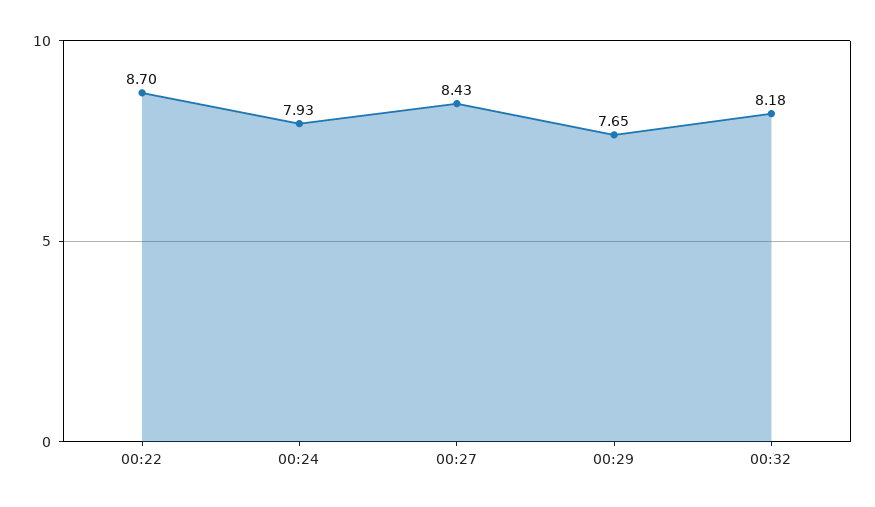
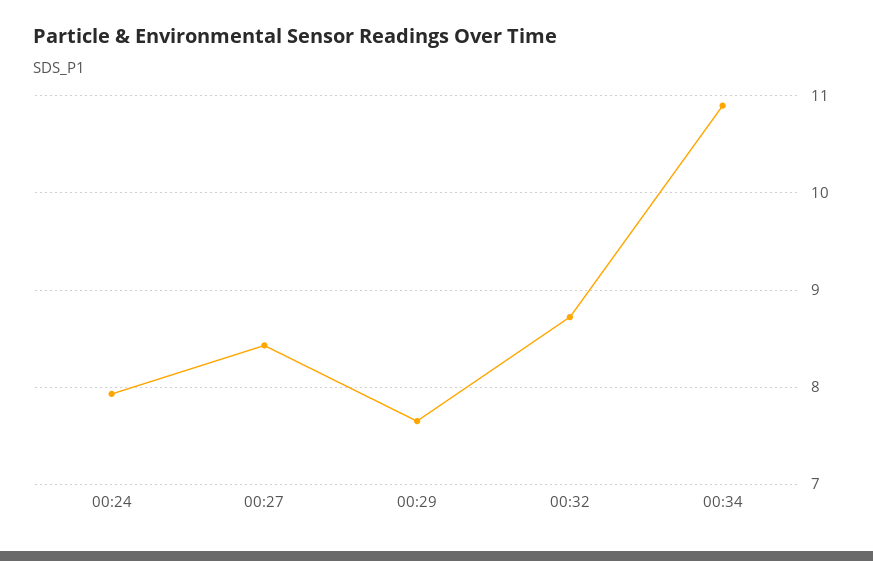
00:22: 8.7 -> none
00:32: 8.18 -> 8.7
00:34: none -> 10.9

